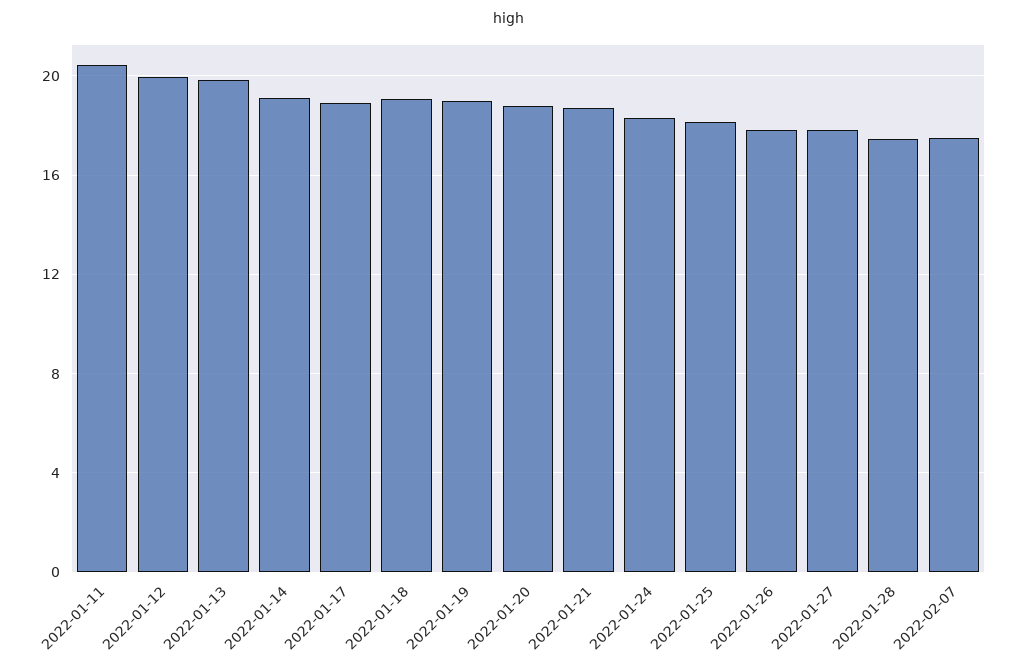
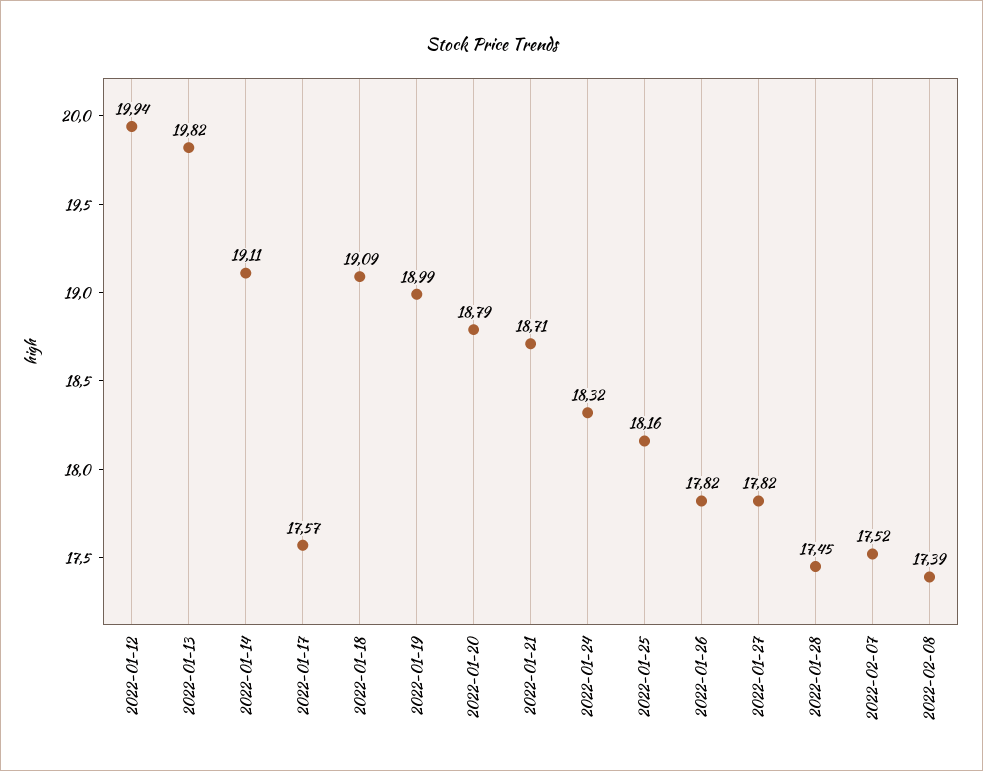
2022-01-11: 20.5 -> none
2022-01-17: 19 -> 17.57
2022-02-08: none -> 17.39

